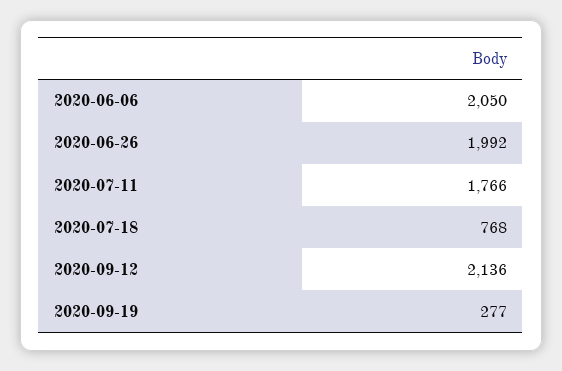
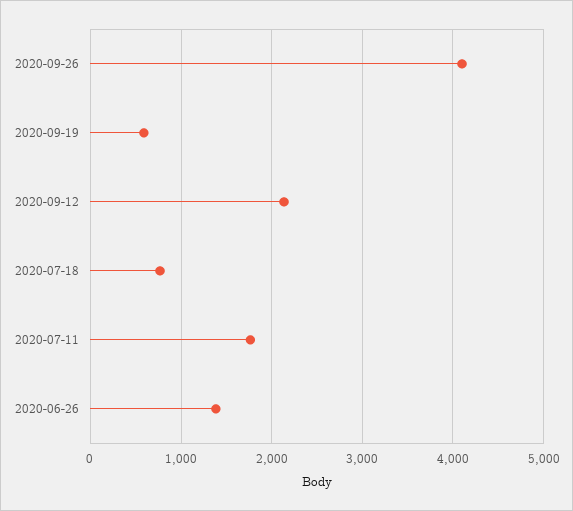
2020-06-06: 2050 -> none
2020-06-26: 1992 -> 1400
2020-09-19: 277 -> 600
2020-09-26: none -> 4100

